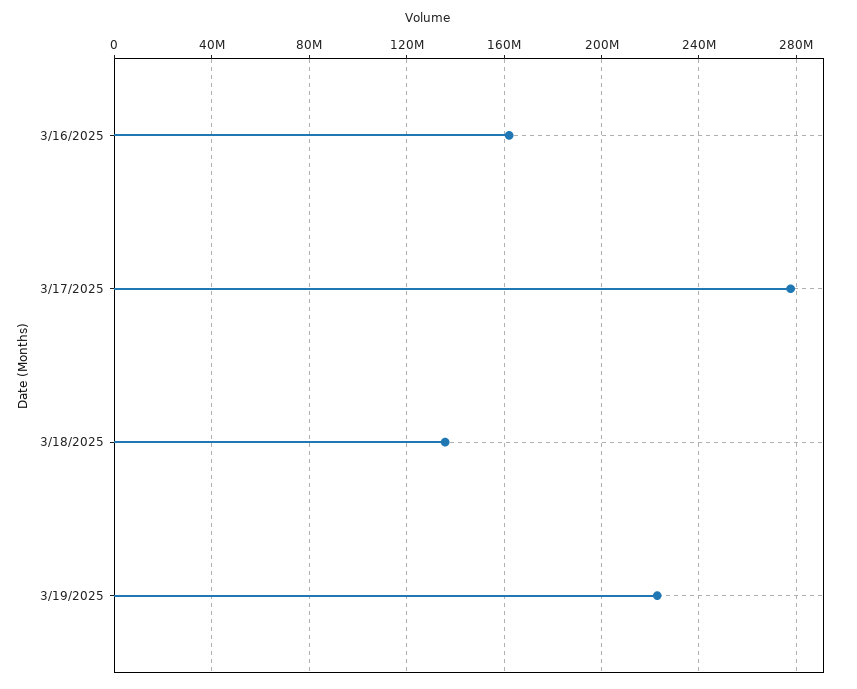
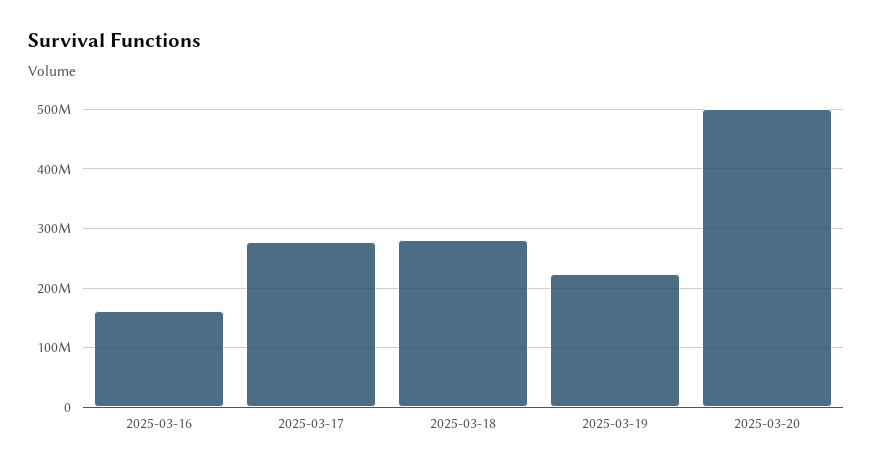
3/18/2025: 135000000 -> 280000000
2025-03-20: none -> 500000000

